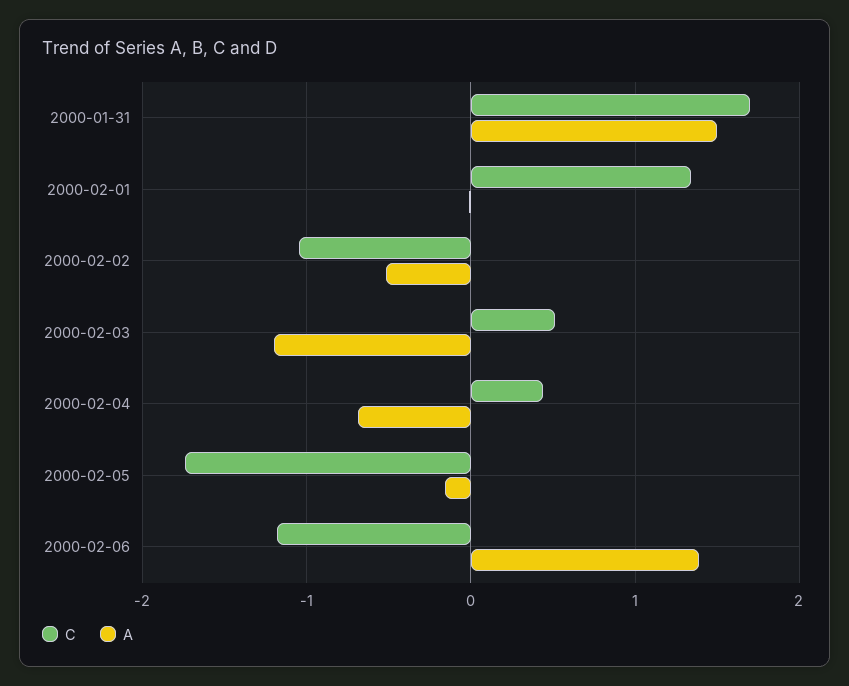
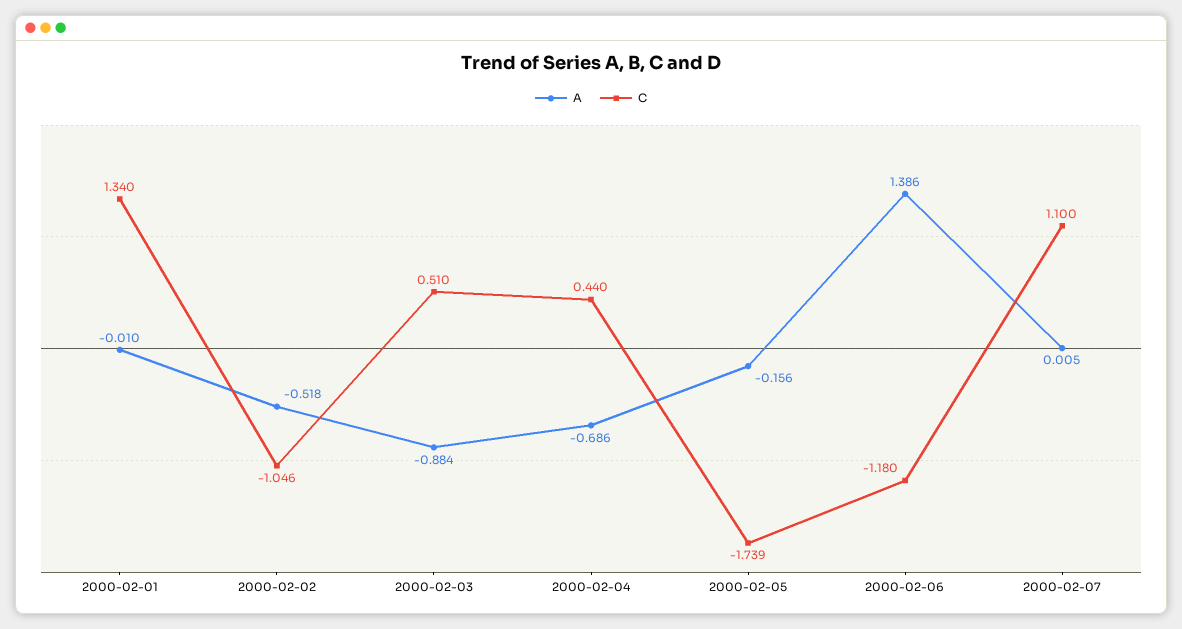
C, 2000-01-31: 1.7 -> none
A, 2000-01-31: 1.5 -> none
A, 2000-02-03: -1.2 -> -0.884
A, 2000-02-07: none -> 0.005
C, 2000-02-07: none -> 1.1

